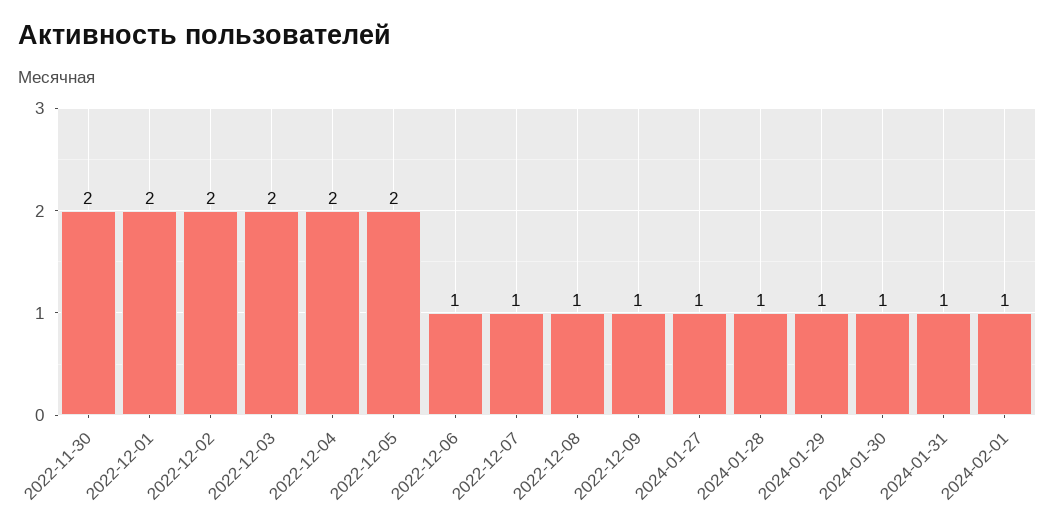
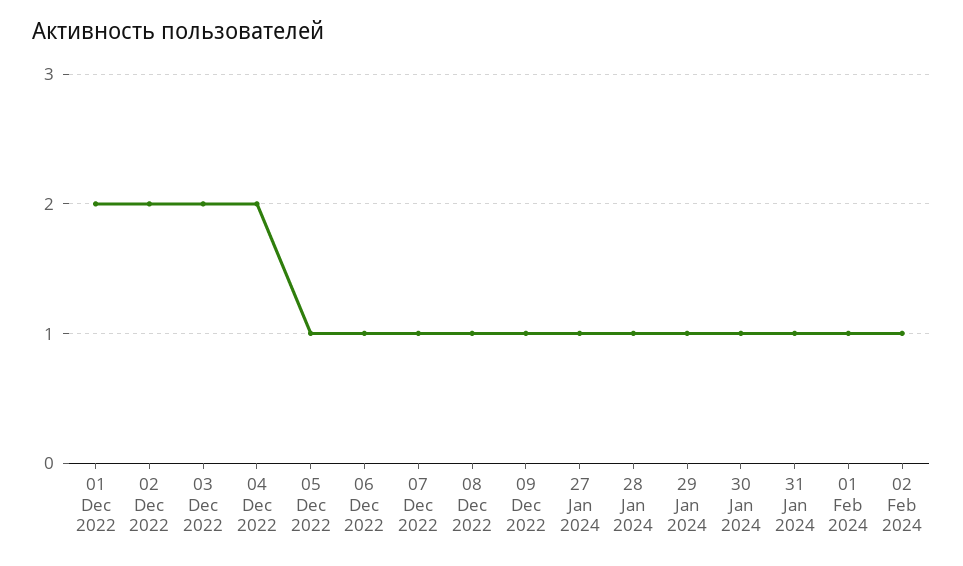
2022-11-30: 2 -> none
2022-12-05: 2 -> 1
02 Feb 2024: none -> 1

